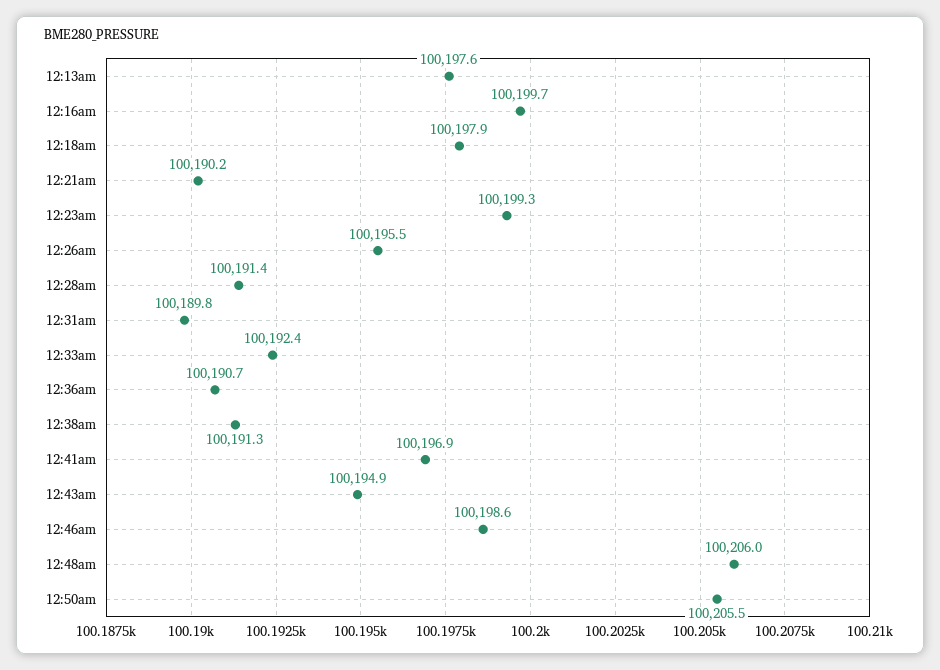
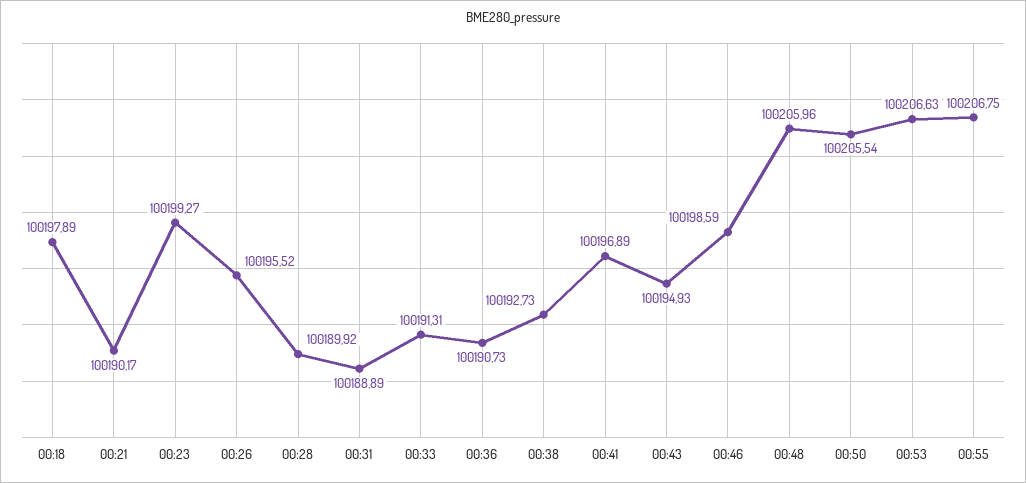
12:13am: 100197.6 -> none
12:16am: 100199.7 -> none
12:28am: 100191.4 -> 100189.92
12:31am: 100189.8 -> 100188.89
12:33am: 100192.4 -> 100191.31
12:38am: 100191.3 -> 100192.73
00:53: none -> 100206.63
00:55: none -> 100206.75

